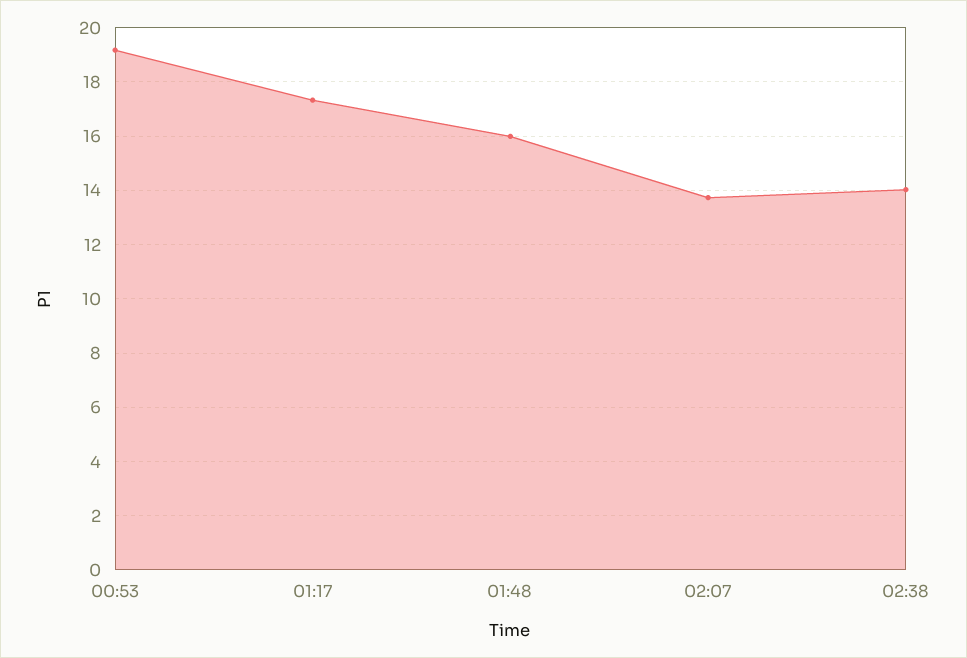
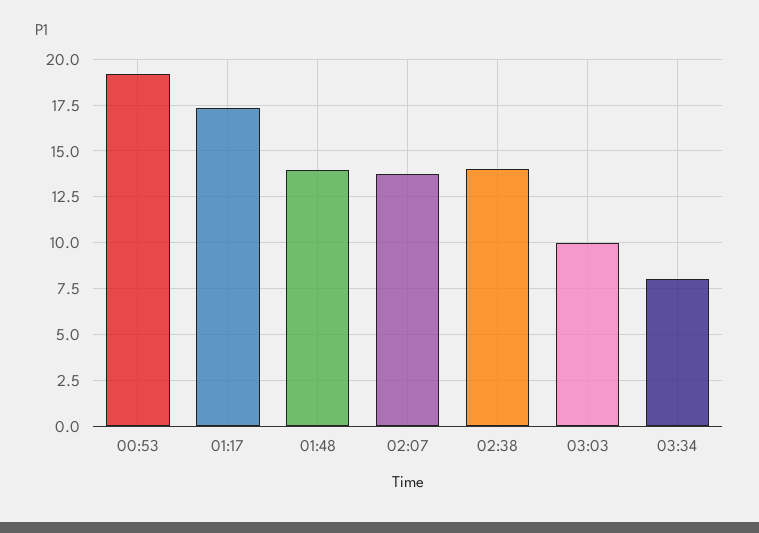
01:48: 16 -> 14
03:03: none -> 10
03:34: none -> 8

